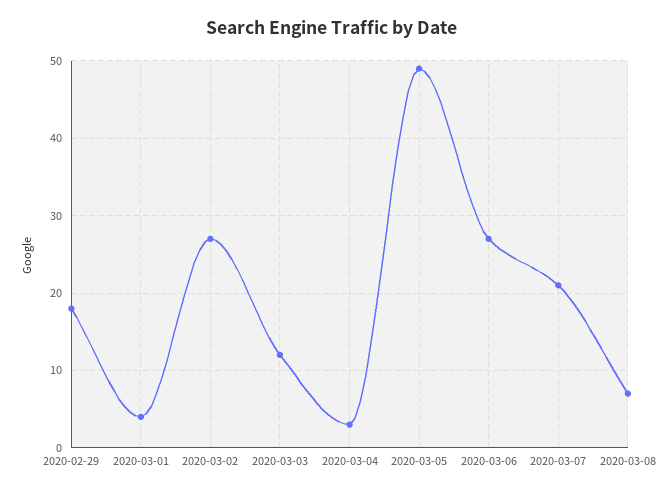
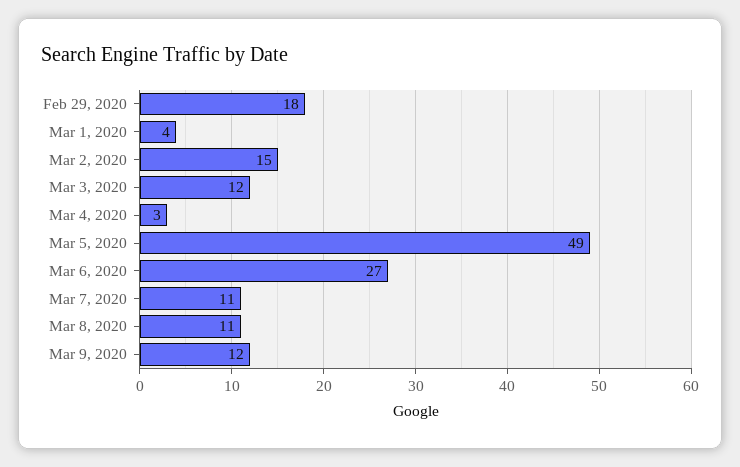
2020-03-02: 27 -> 15
2020-03-07: 21 -> 11
2020-03-08: 7 -> 11
Mar 9, 2020: none -> 12

